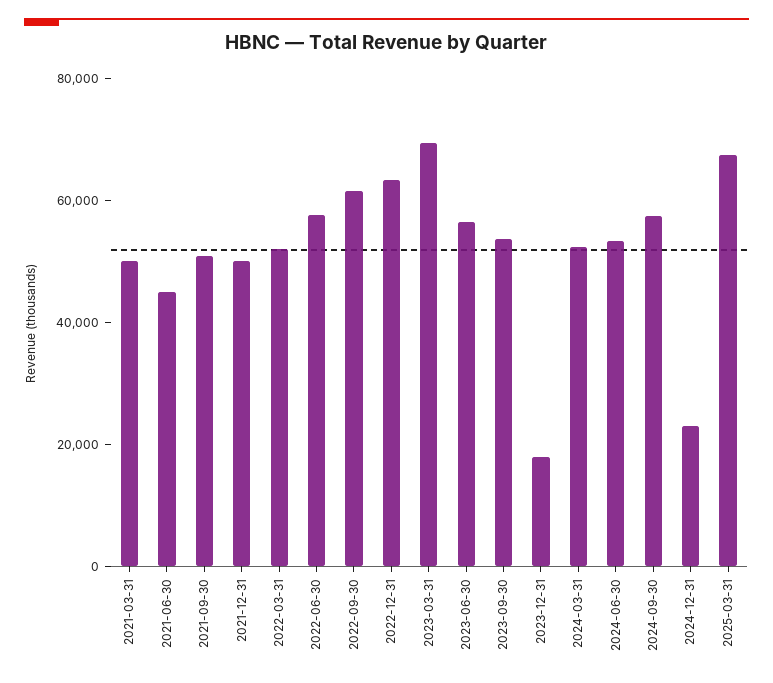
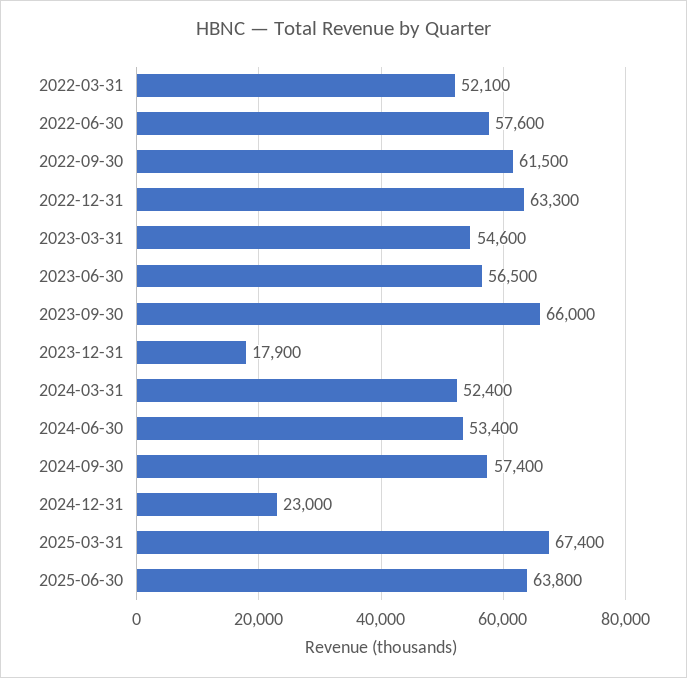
2021-03-31: 50000 -> none
2021-06-30: 45000 -> none
2021-09-30: 50000 -> none
2021-12-31: 50000 -> none
2023-03-31: 70000 -> 54600
2023-09-30: 55000 -> 66000
2025-06-30: none -> 63800

